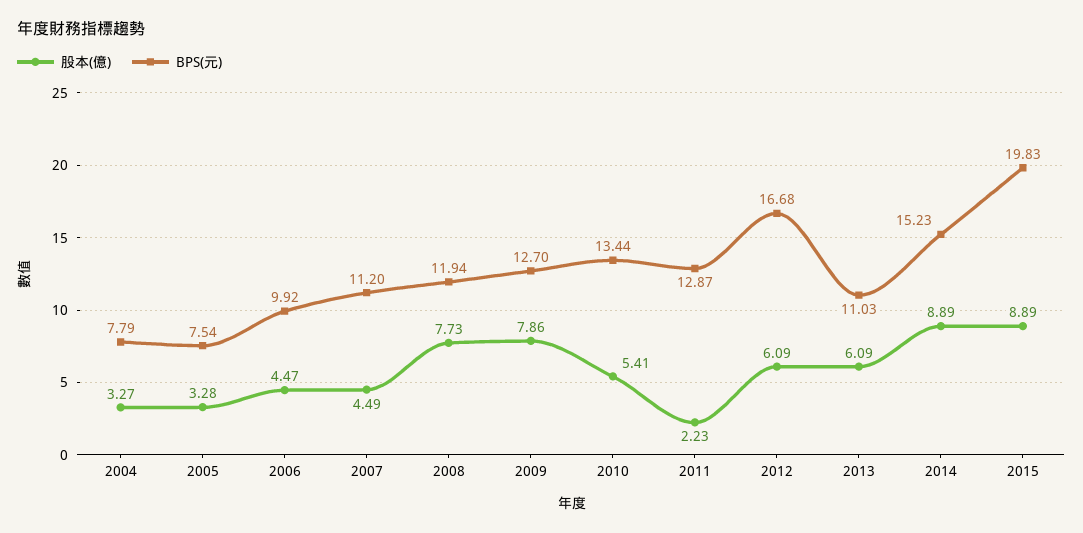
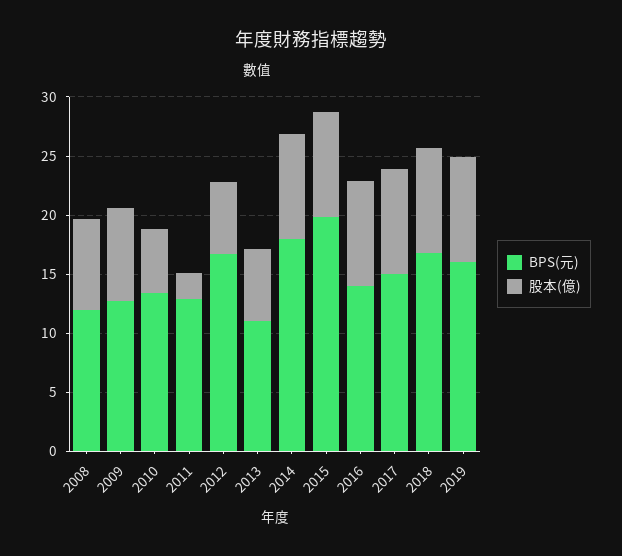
股本(億), 2004: 3.27 -> none
BPS(元), 2004: 7.79 -> none
股本(億), 2005: 3.28 -> none
BPS(元), 2005: 7.54 -> none
股本(億), 2006: 4.47 -> none
BPS(元), 2006: 9.92 -> none
股本(億), 2007: 4.49 -> none
BPS(元), 2007: 11.2 -> none
BPS(元), 2014: 15.23 -> 18
BPS(元), 2016: none -> 14
股本(億), 2016: none -> 9
BPS(元), 2017: none -> 15
股本(億), 2017: none -> 9
BPS(元), 2018: none -> 17
股本(億), 2018: none -> 9
BPS(元), 2019: none -> 16
股本(億), 2019: none -> 9

